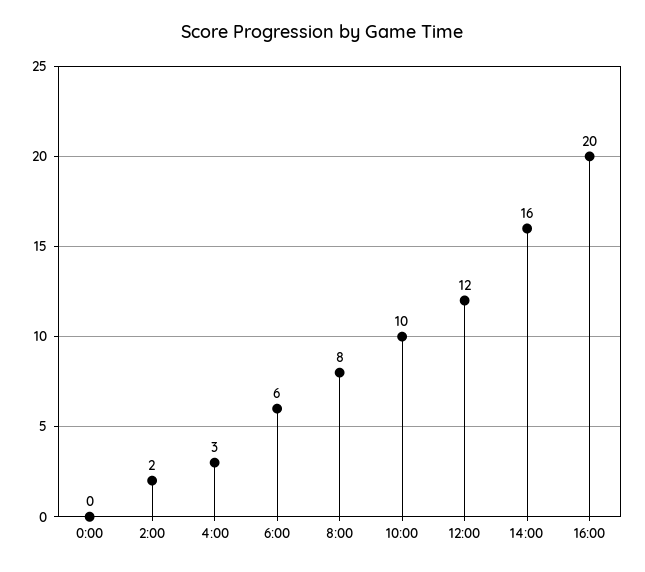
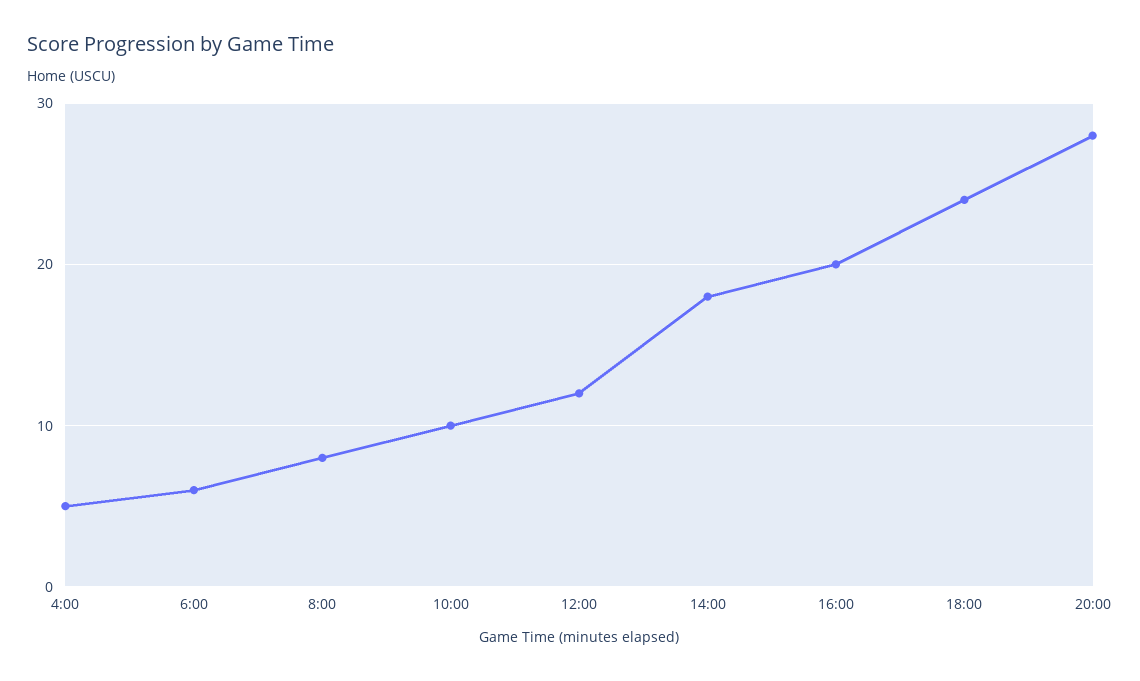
0:00: 0 -> none
2:00: 2 -> none
4:00: 3 -> 5
14:00: 16 -> 18
18:00: none -> 24
20:00: none -> 28

